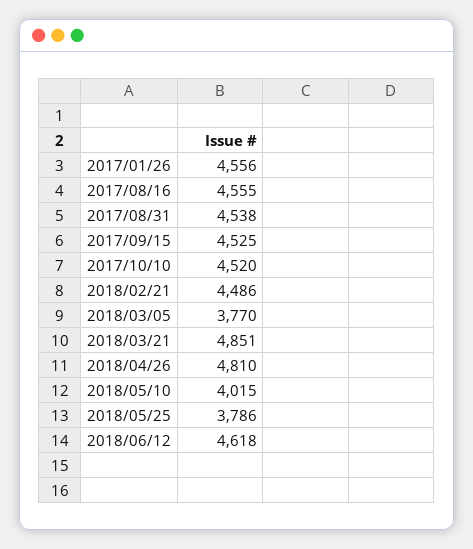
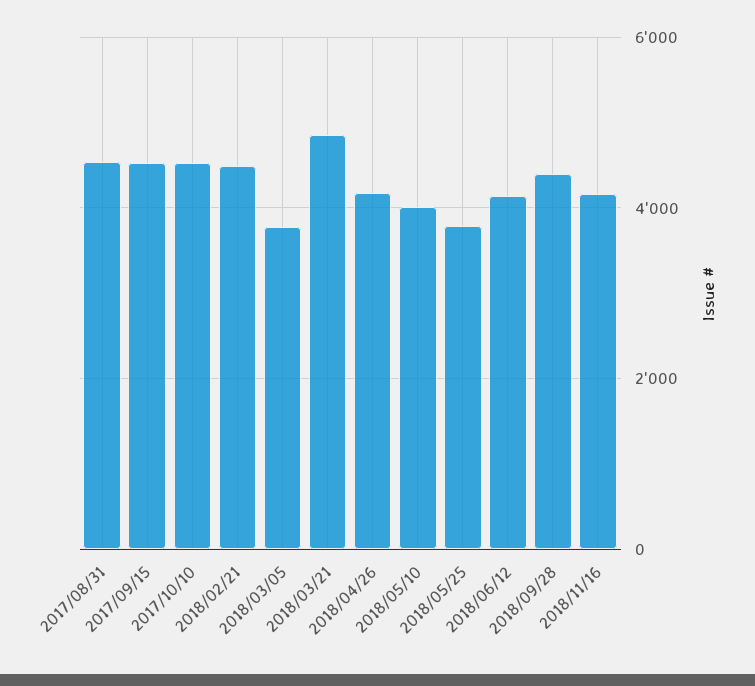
2017/01/26: 4556 -> none
2017/08/16: 4555 -> none
2018/04/26: 4810 -> 4200
2018/06/12: 4618 -> 4200
2018/09/28: none -> 4400
2018/11/16: none -> 4200

